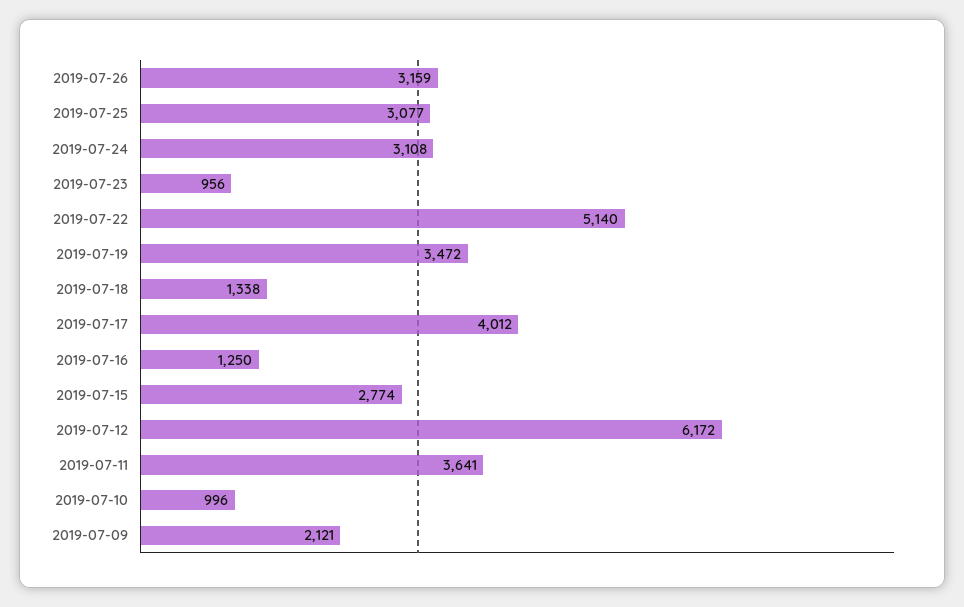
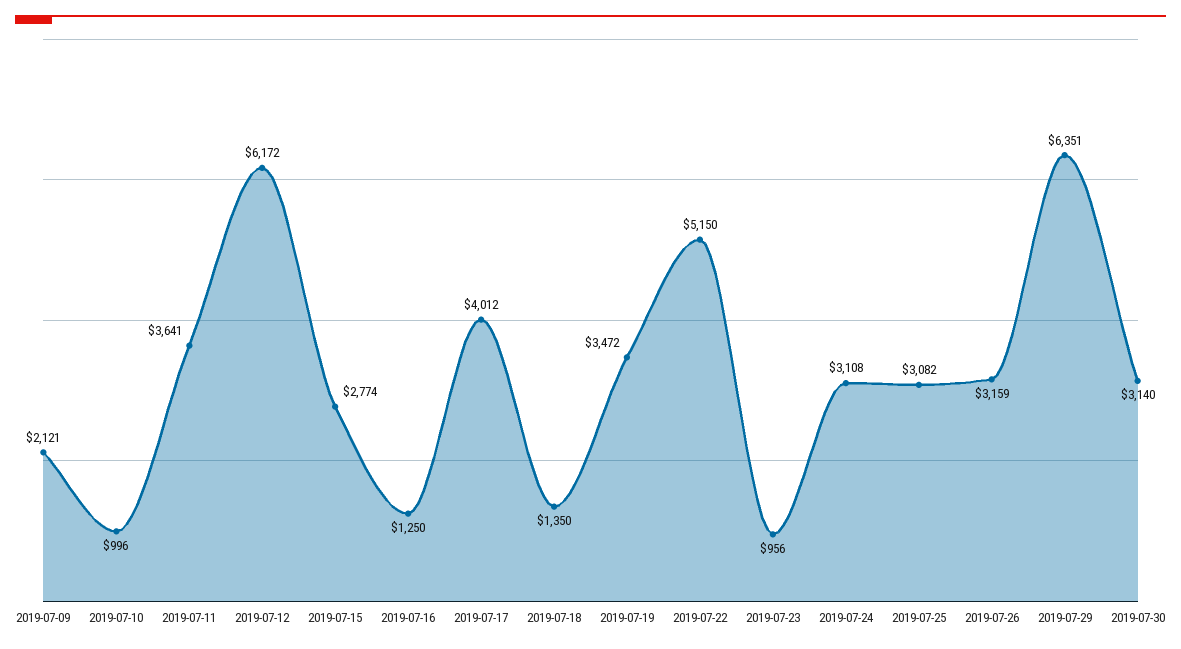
2019-07-25: 3077 -> 3082
2019-07-22: 5140 -> 5150
2019-07-18: 1338 -> 1350
2019-07-29: none -> 6351
2019-07-30: none -> 3140

